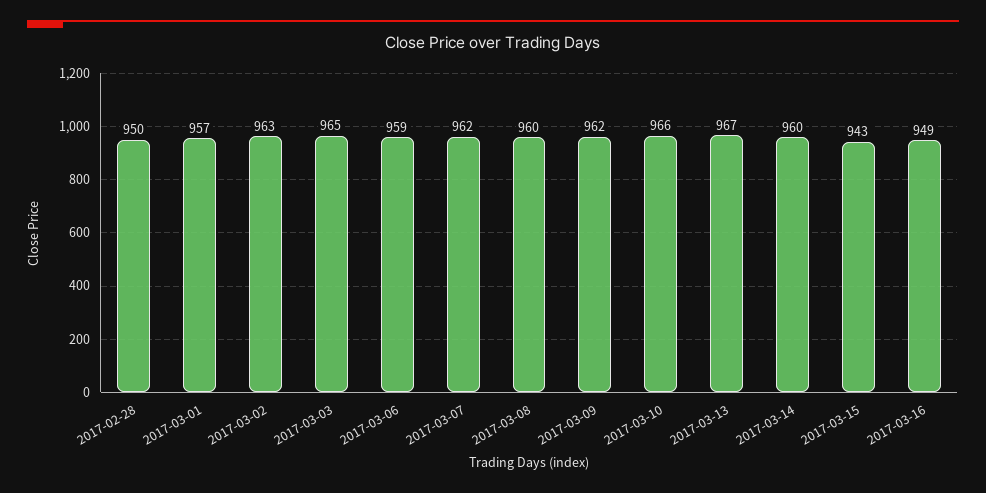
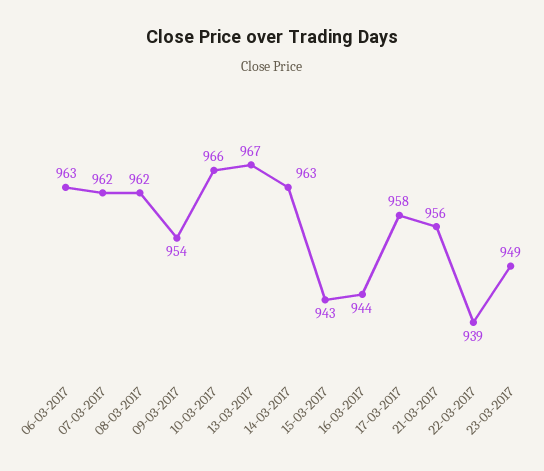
2017-02-28: 950 -> none
2017-03-01: 957 -> none
2017-03-02: 963 -> none
2017-03-03: 965 -> none
2017-03-06: 959 -> 963
2017-03-08: 960 -> 962
2017-03-09: 962 -> 954
2017-03-14: 960 -> 963
2017-03-16: 949 -> 944
17-03-2017: none -> 958
21-03-2017: none -> 956
22-03-2017: none -> 939
23-03-2017: none -> 949

